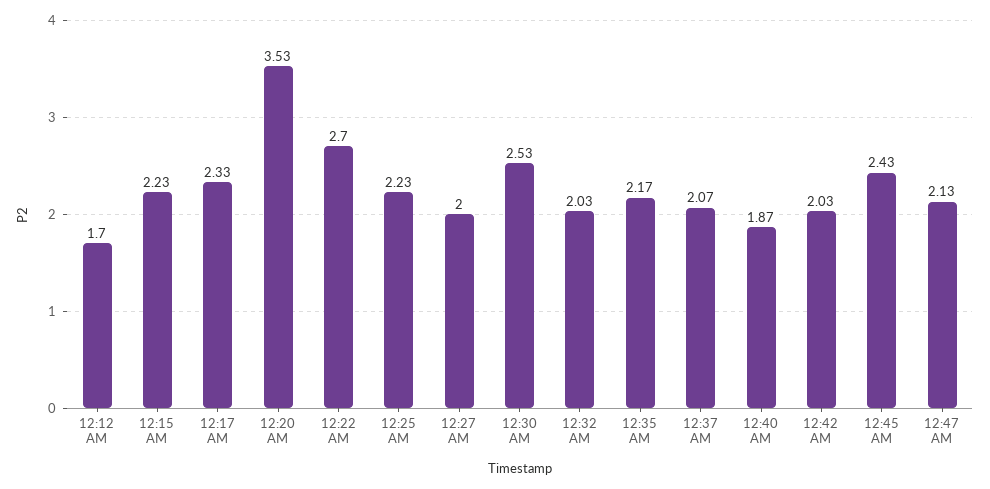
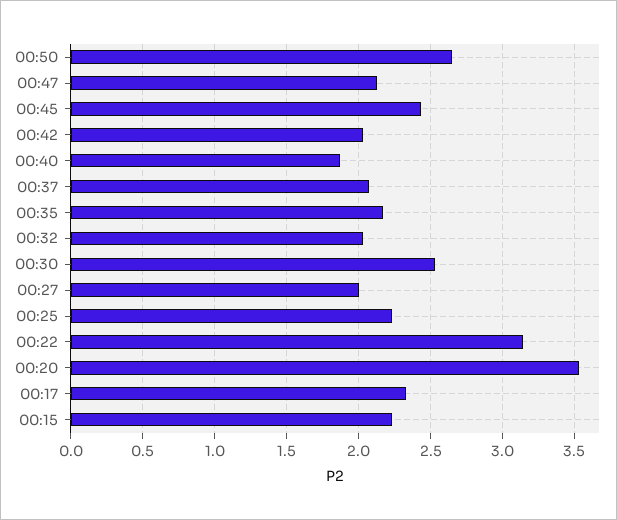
12:12 AM: 1.7 -> none
12:22 AM: 2.7 -> 3.15
00:50: none -> 2.65

